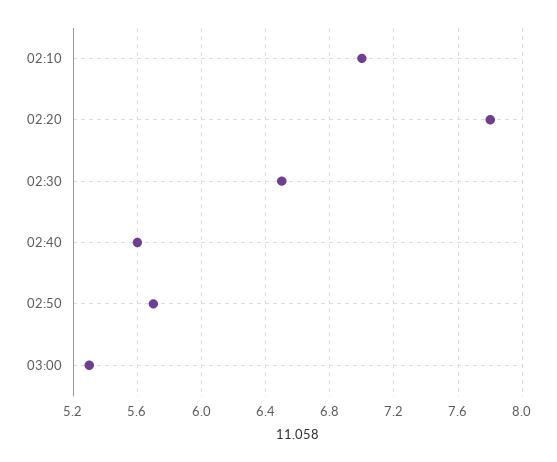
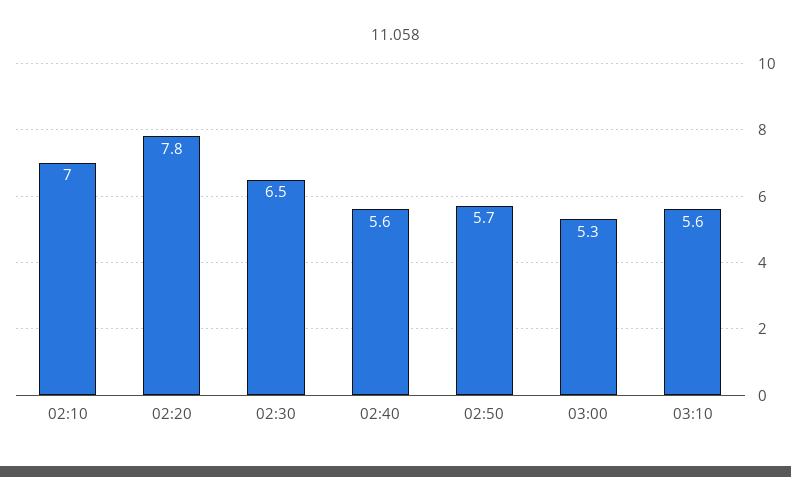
03:10: none -> 5.6

